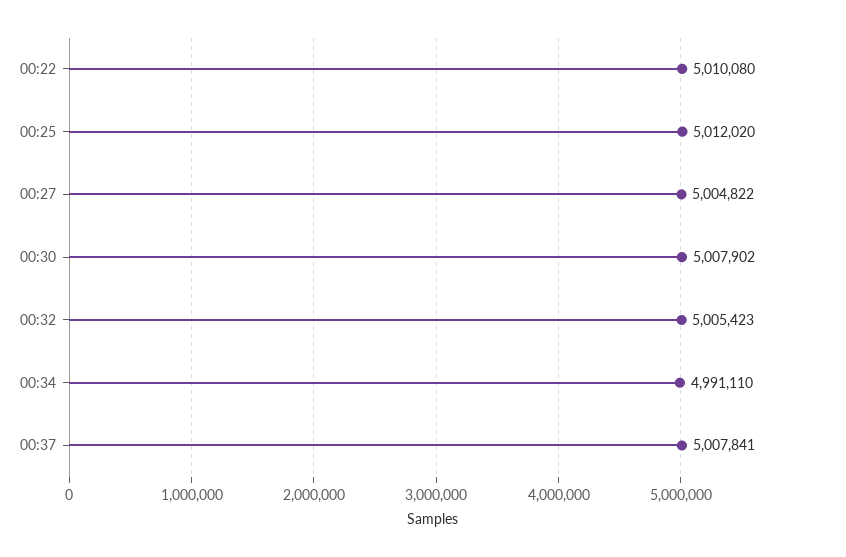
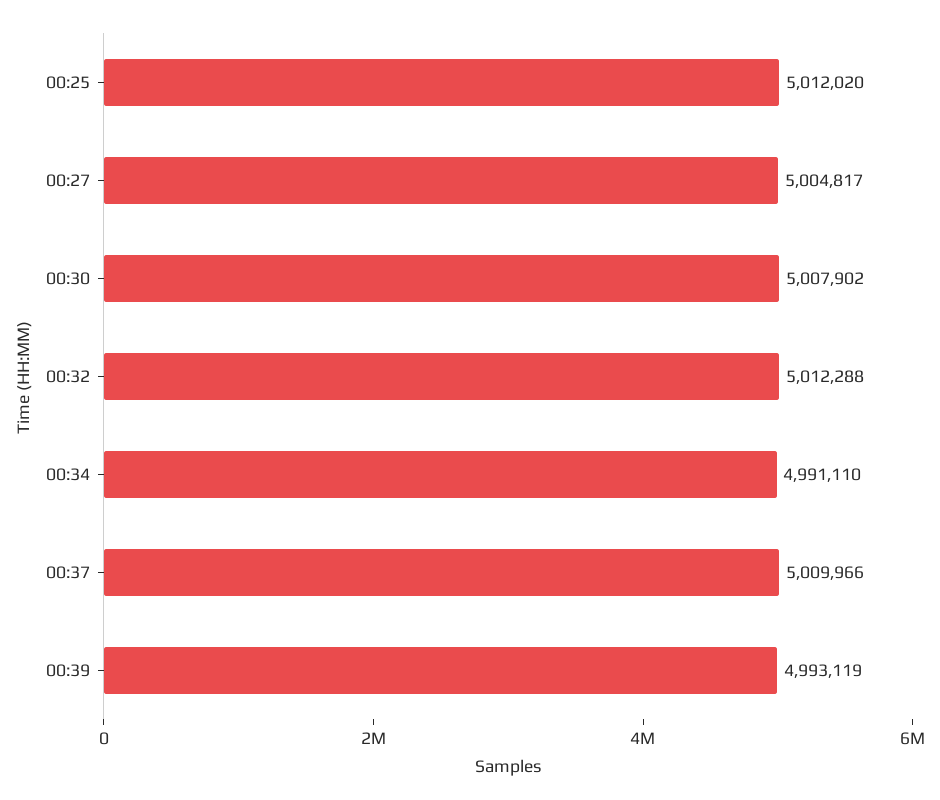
00:22: 5010080 -> none
00:27: 5004822 -> 5004817
00:32: 5005423 -> 5012288
00:37: 5007841 -> 5009966
00:39: none -> 4993119

